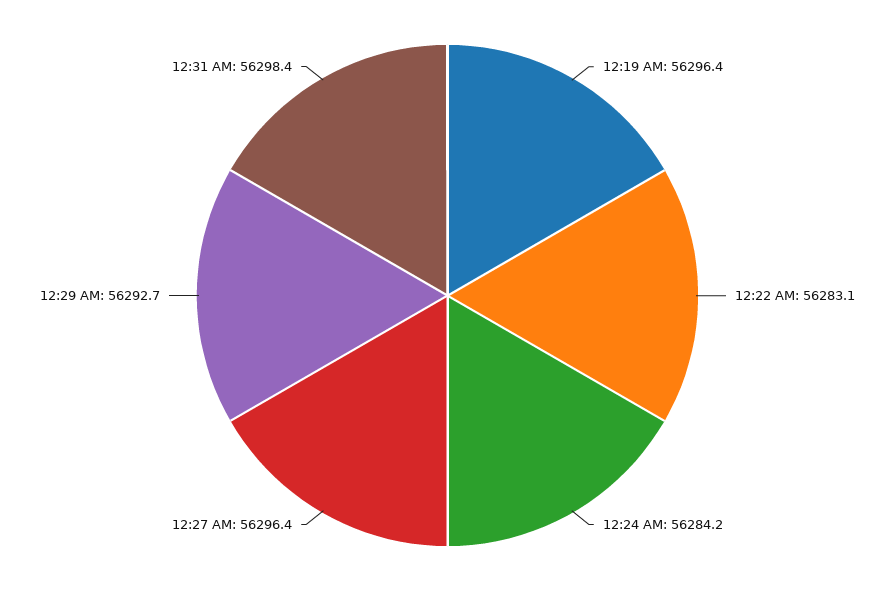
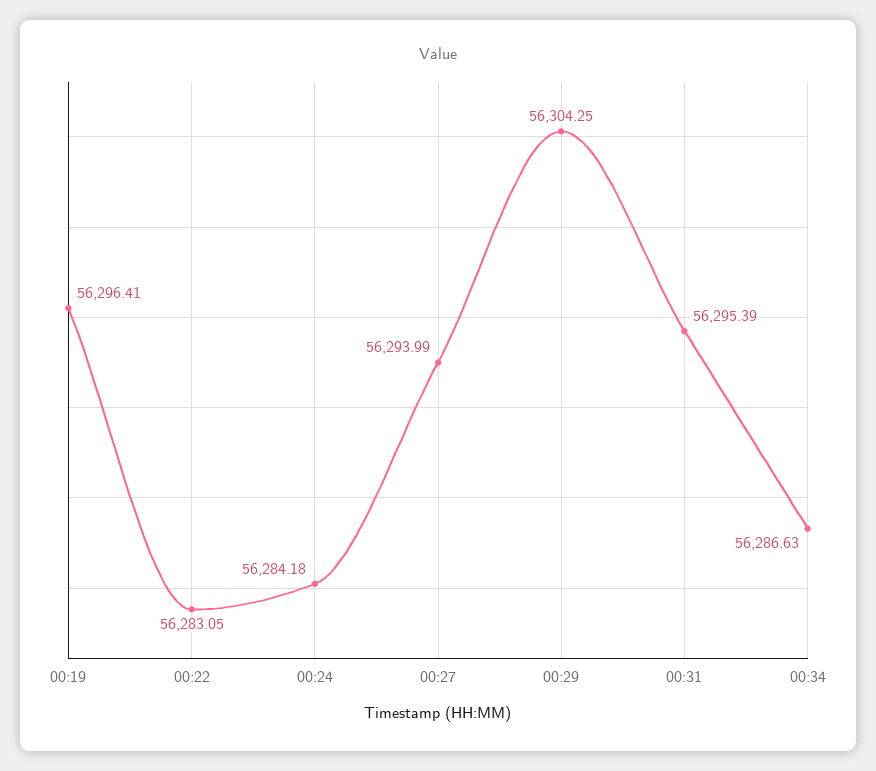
12:27 AM: 56296.4 -> 56293.99
12:29 AM: 56292.7 -> 56304.25
12:31 AM: 56298.4 -> 56295.39
00:34: none -> 56286.63

